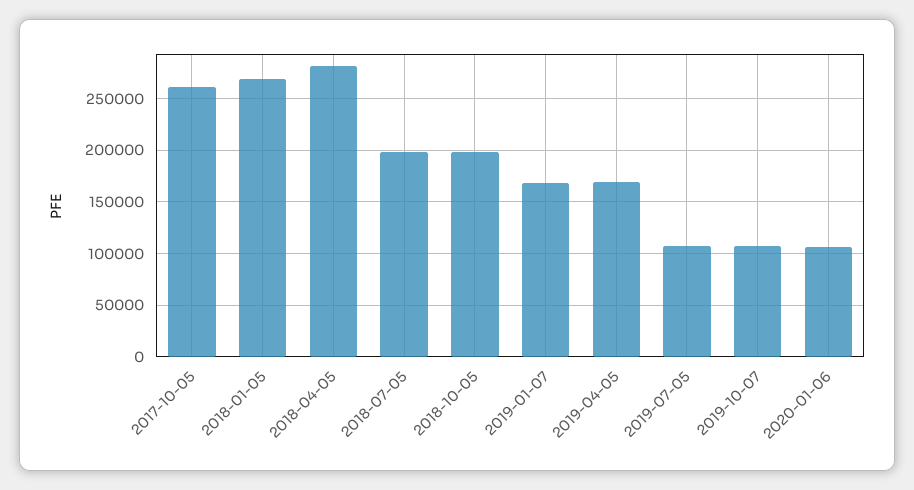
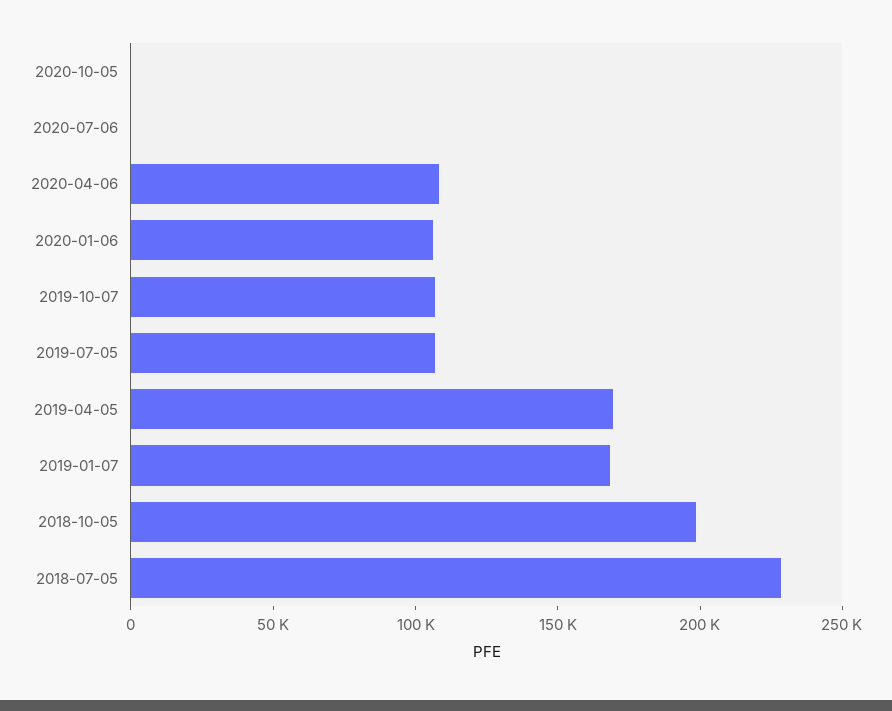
2017-10-05: 260000 -> none
2018-01-05: 270000 -> none
2018-04-05: 280000 -> none
2018-07-05: 200000 -> 230000
2020-10-05: none -> 0
2020-07-06: none -> 0
2020-04-06: none -> 110000

